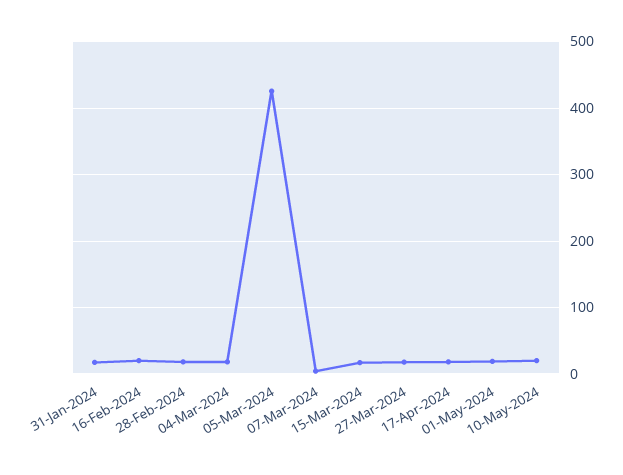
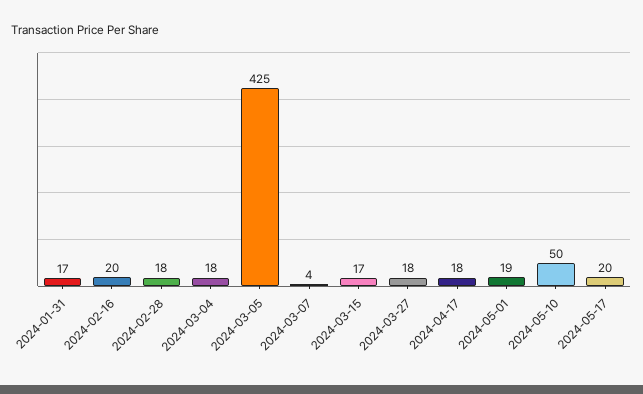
10-May-2024: 20 -> 50
2024-05-17: none -> 20

